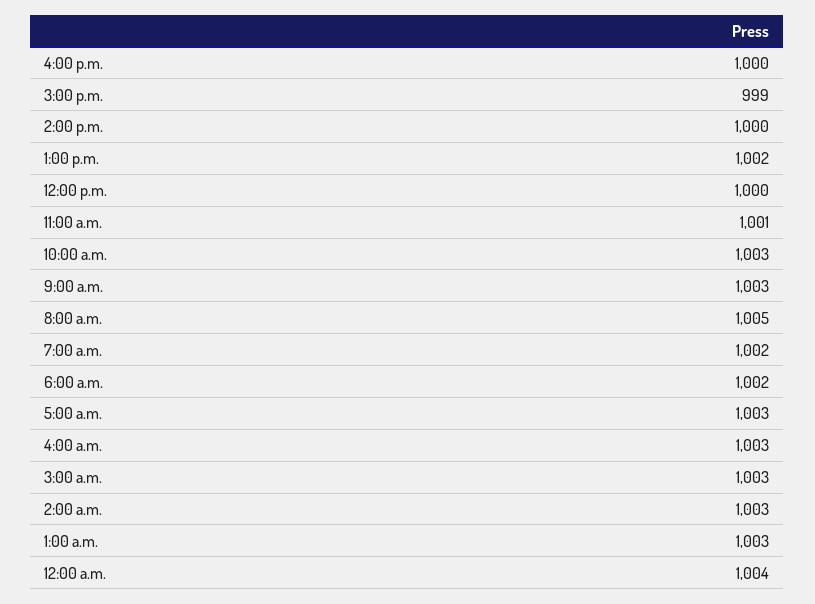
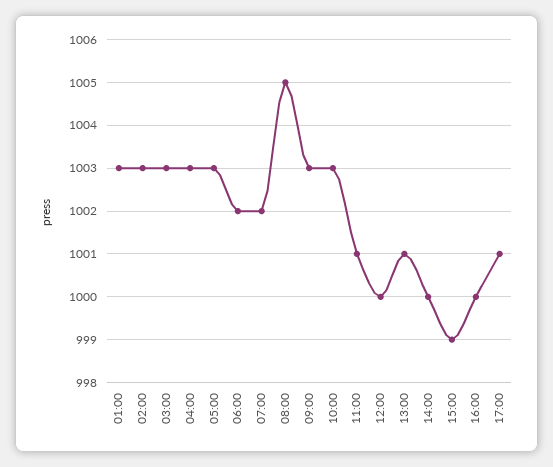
1:00 p.m.: 1002 -> 1001
12:00 a.m.: 1004 -> none
17:00: none -> 1001

